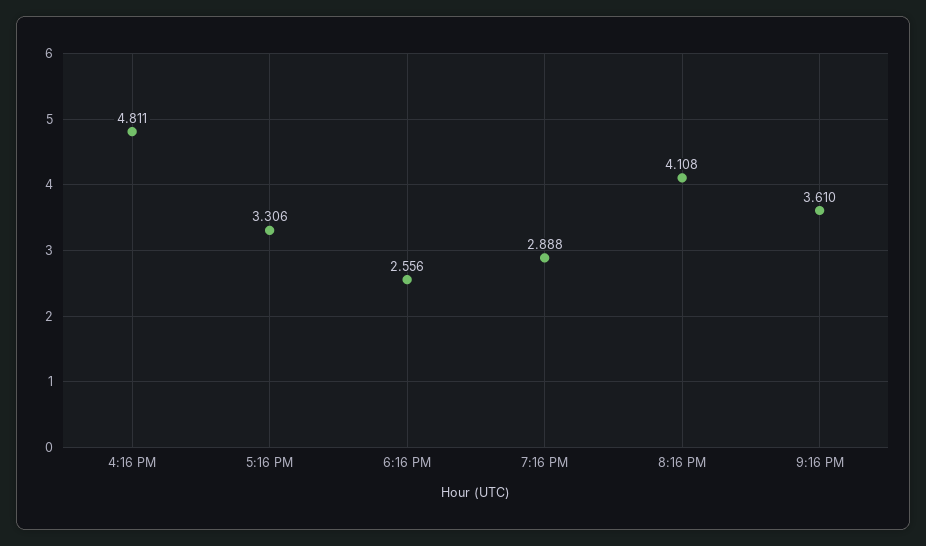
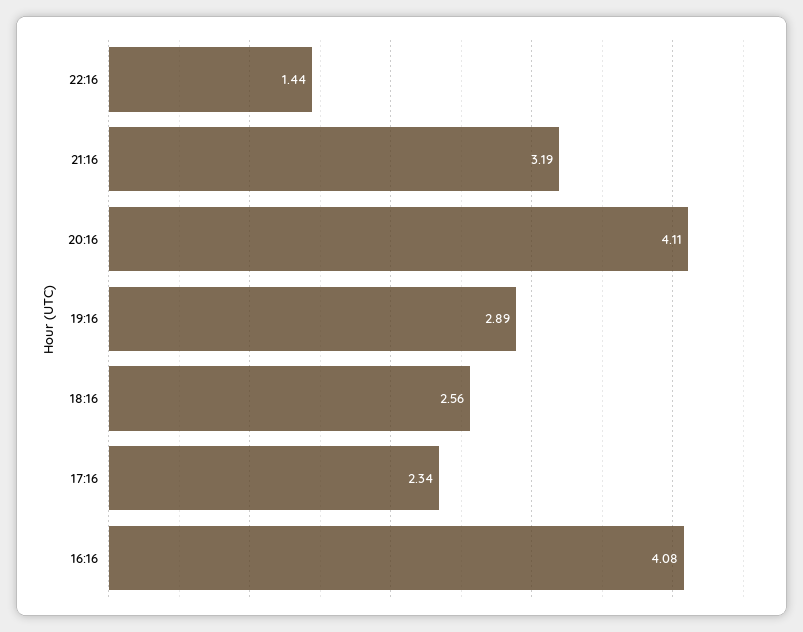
4:16 PM: 4.811 -> 4.08
5:16 PM: 3.306 -> 2.34
9:16 PM: 3.61 -> 3.19
22:16: none -> 1.44

